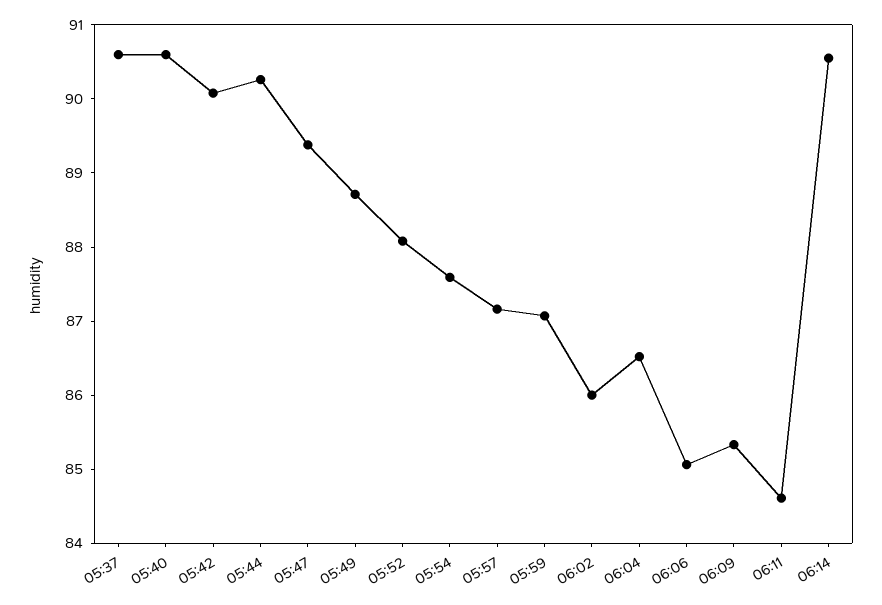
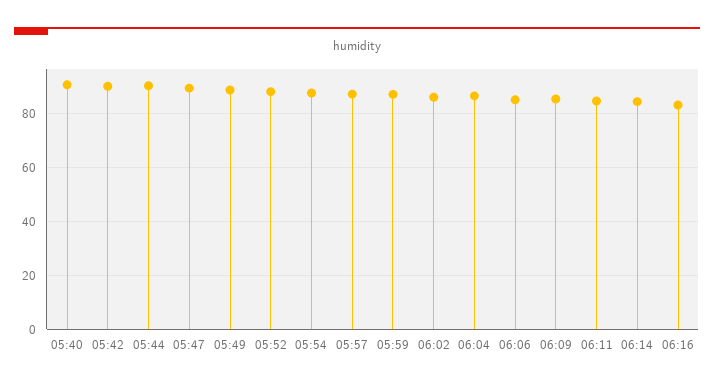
05:37: 90.6 -> none
06:14: 90.6 -> 85
06:16: none -> 82.5

